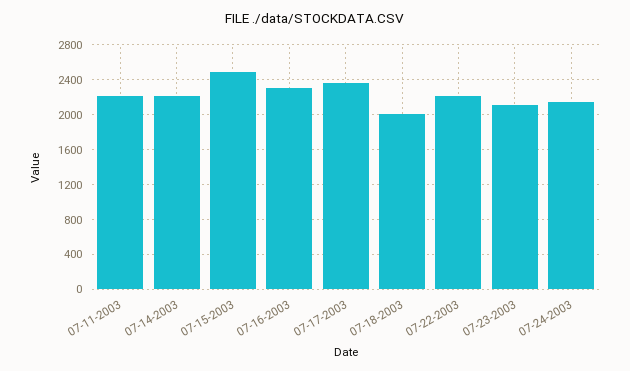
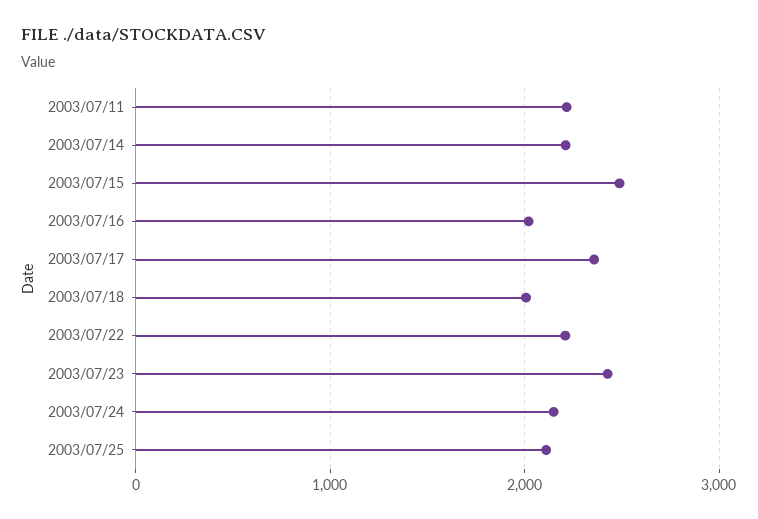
07-16-2003: 2300 -> 2000
07-23-2003: 2100 -> 2400
2003/07/25: none -> 2100

